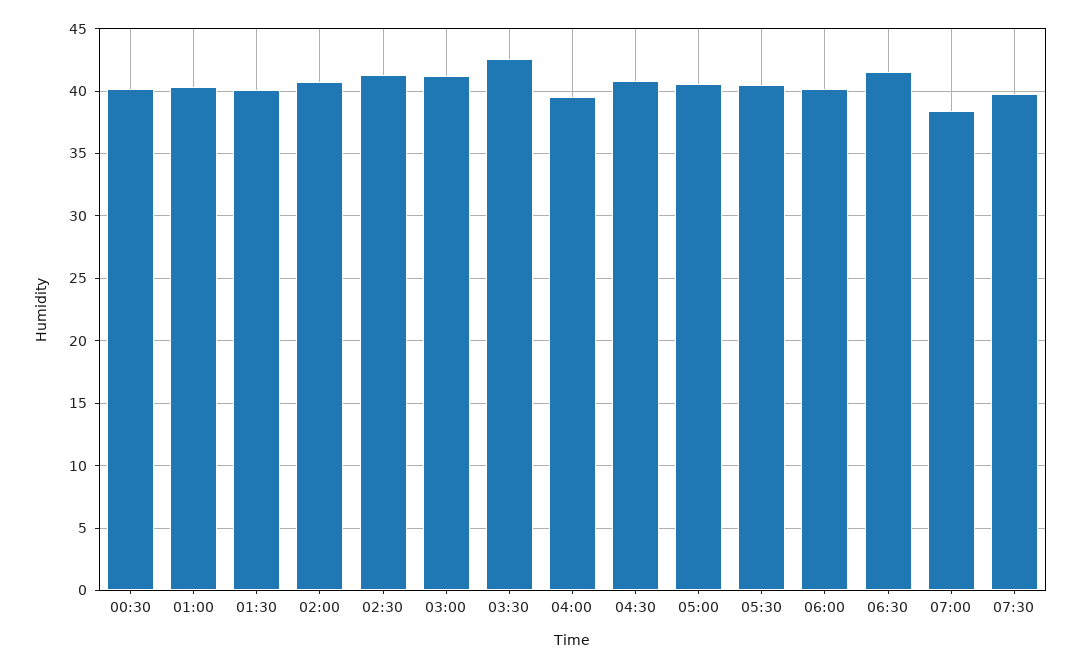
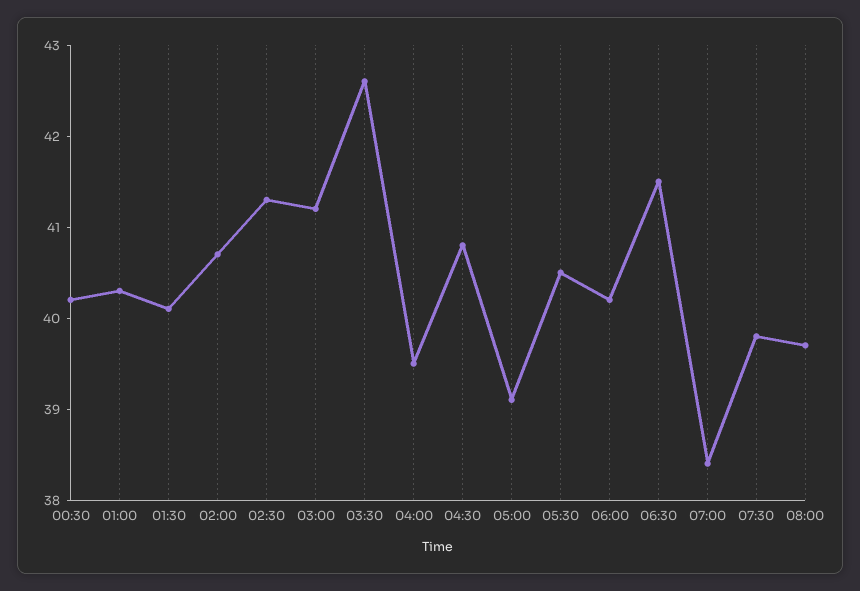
05:00: 40.5 -> 39.1
08:00: none -> 39.7

